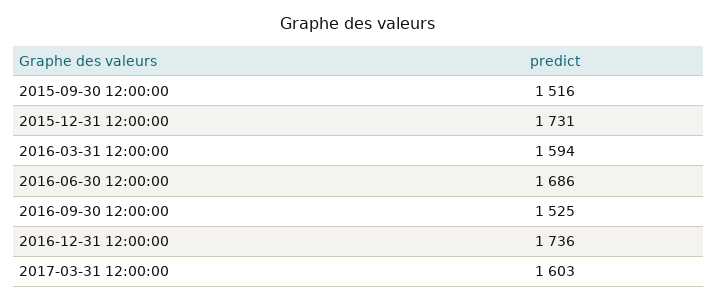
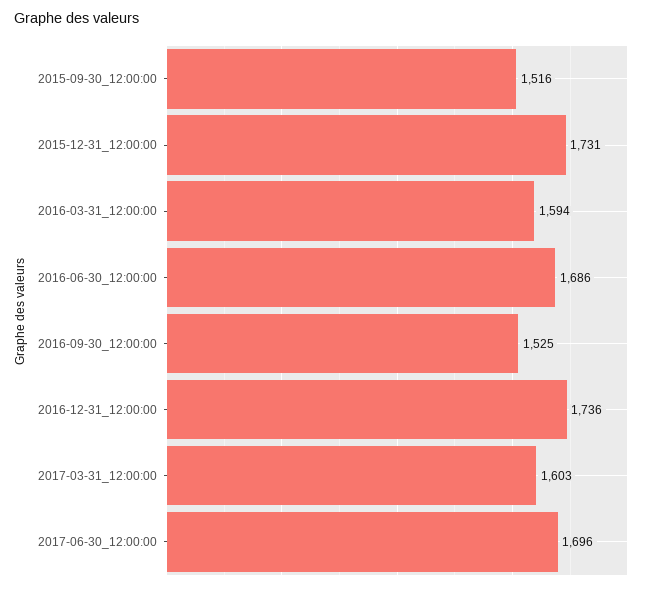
2017-06-30_12:00:00: none -> 1696

